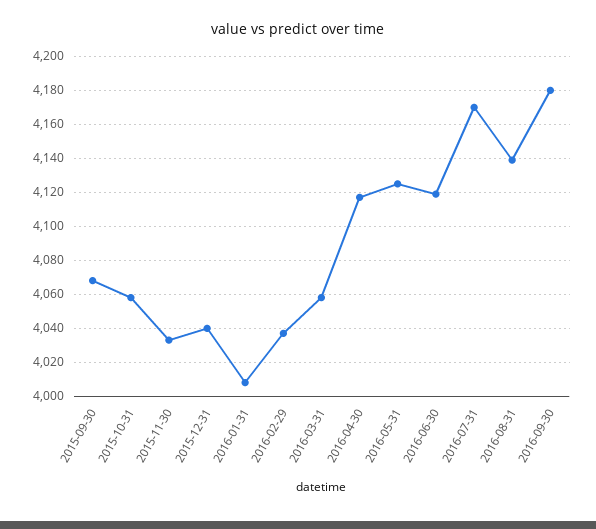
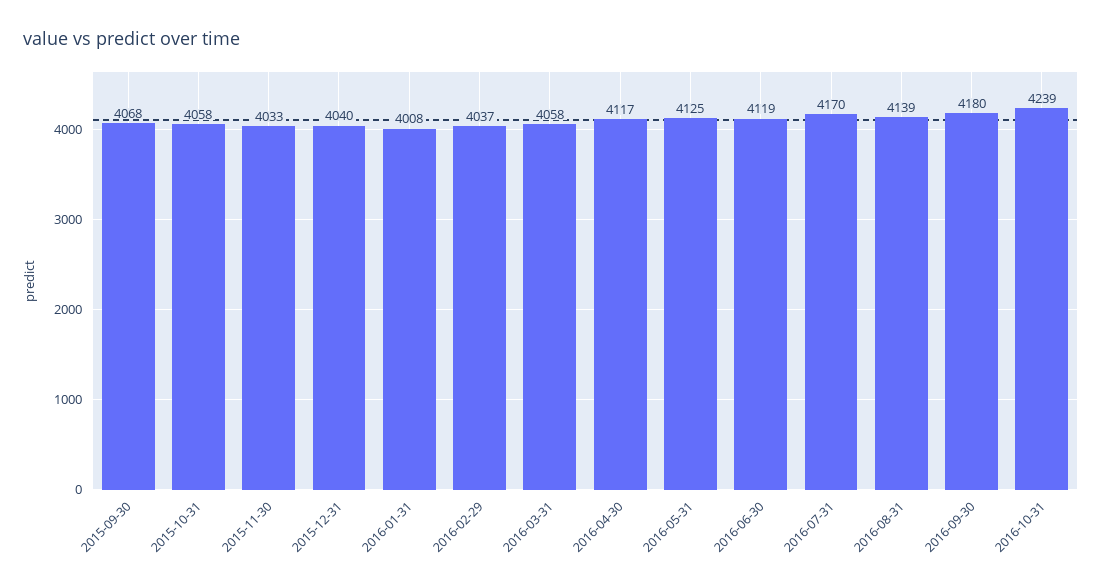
2016-10-31: none -> 4239

